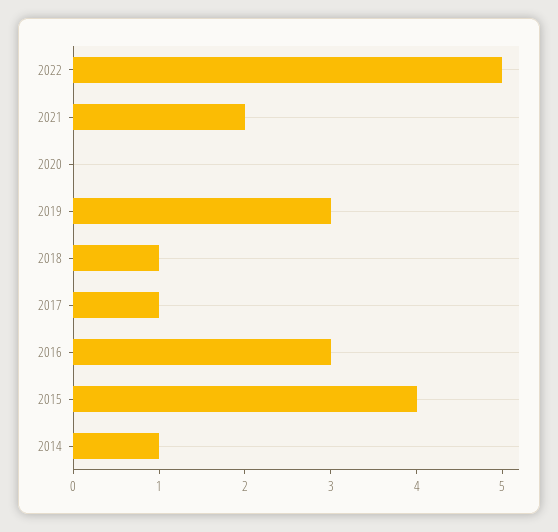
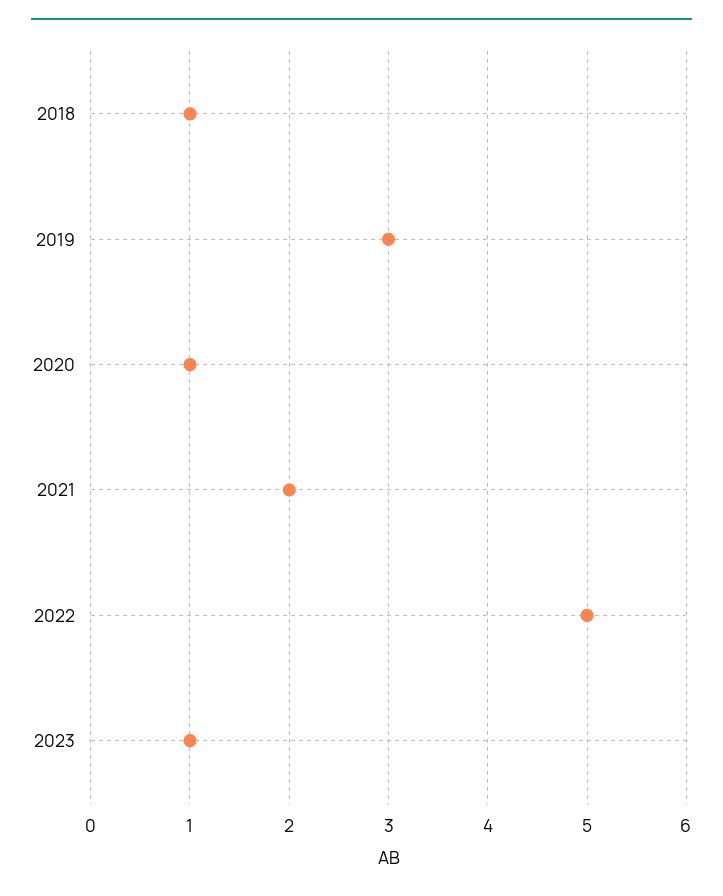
2020: 0 -> 1
2017: 1 -> none
2016: 3 -> none
2015: 4 -> none
2014: 1 -> none
2023: none -> 1

